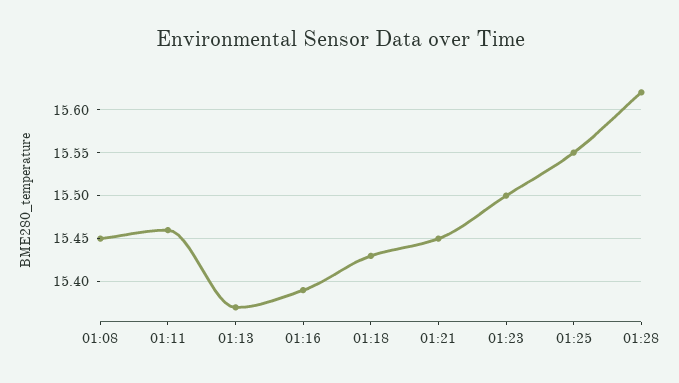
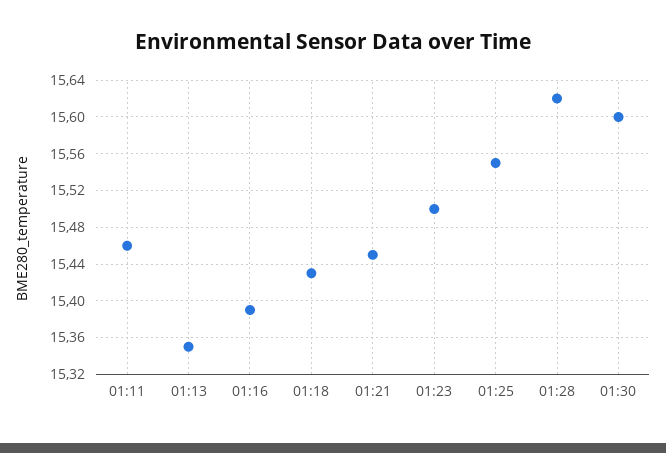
01:08: 15.45 -> none
01:13: 15.37 -> 15.35
01:30: none -> 15.6

